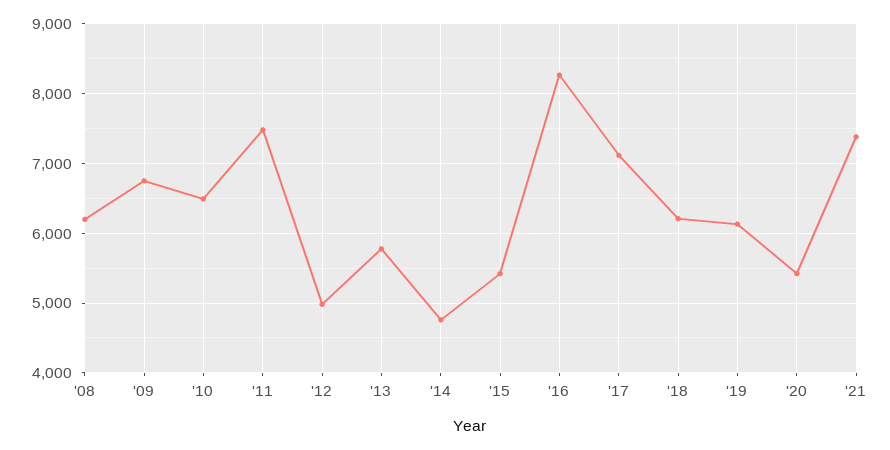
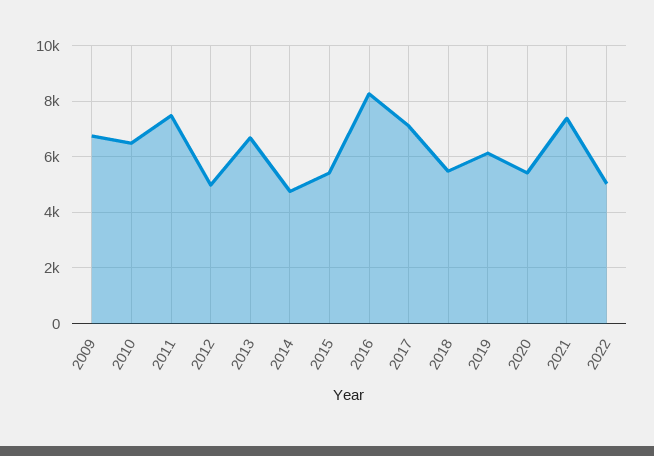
'08: 6200 -> none
'13: 5800 -> 6750
'18: 6200 -> 5500
2022: none -> 5000

